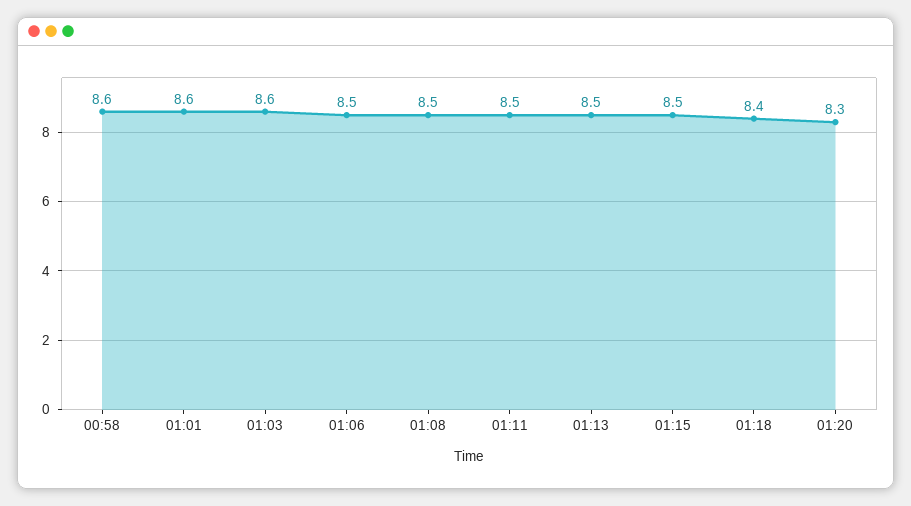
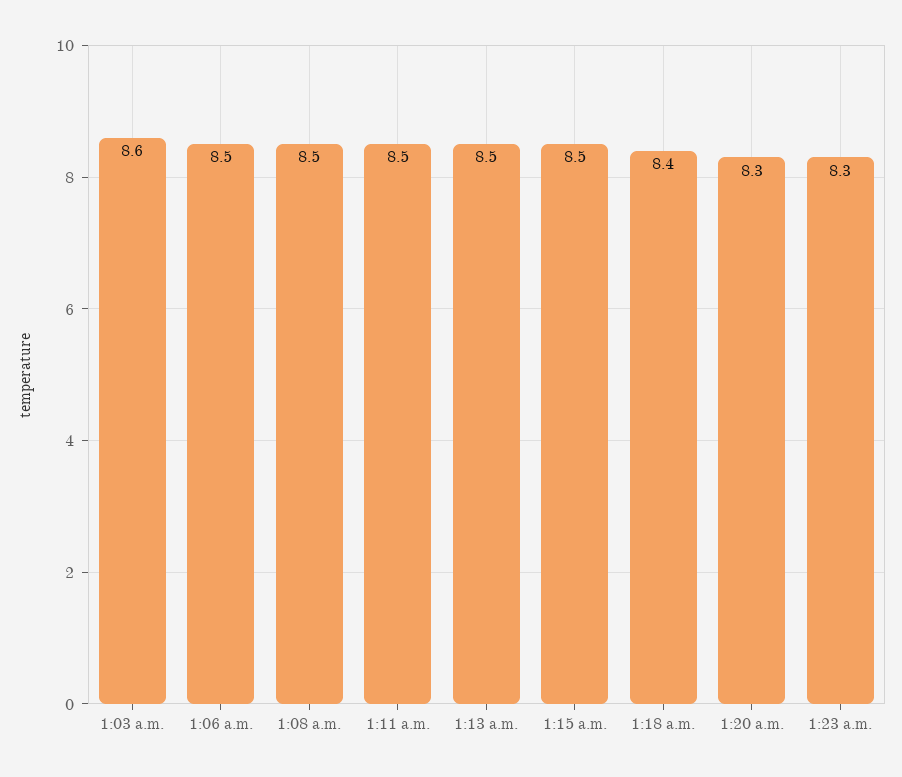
00:58: 8.6 -> none
01:01: 8.6 -> none
1:23 a.m.: none -> 8.3

